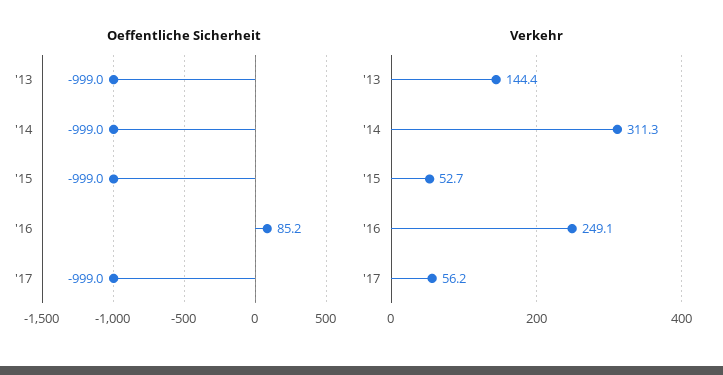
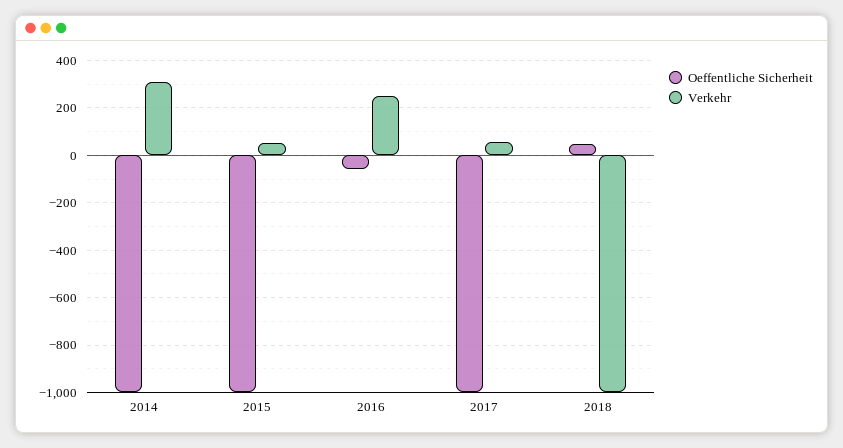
Oeffentliche Sicherheit, '13: -999 -> none
Oeffentliche Sicherheit, '16: 85.2 -> -50
Verkehr, '13: 144.4 -> none
Oeffentliche Sicherheit, 2018: none -> 50
Verkehr, 2018: none -> -1000

